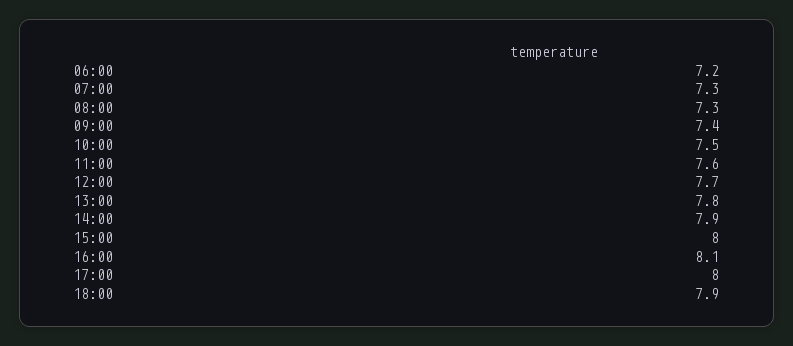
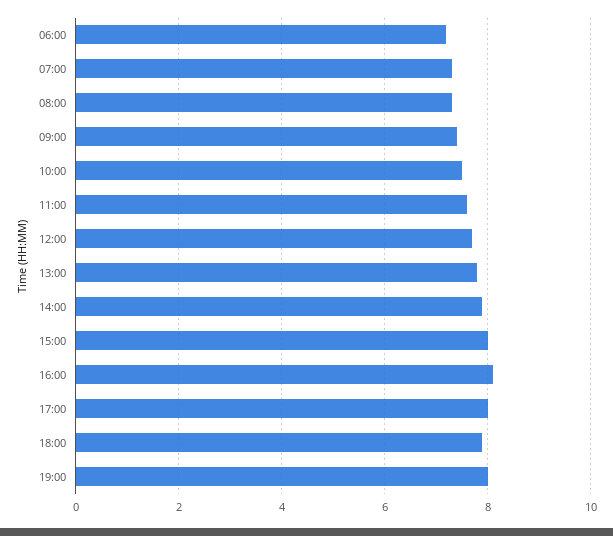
19:00: none -> 8

